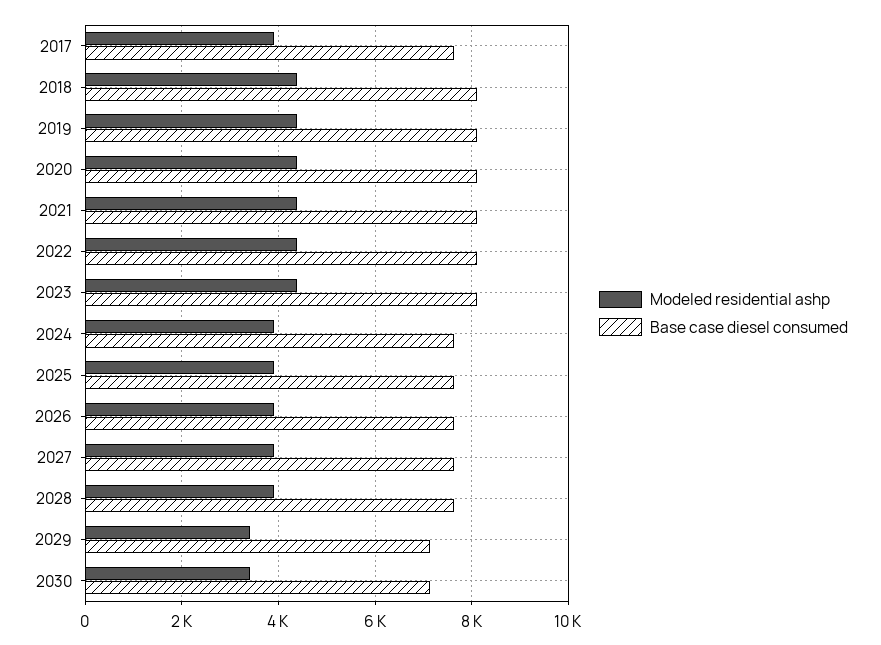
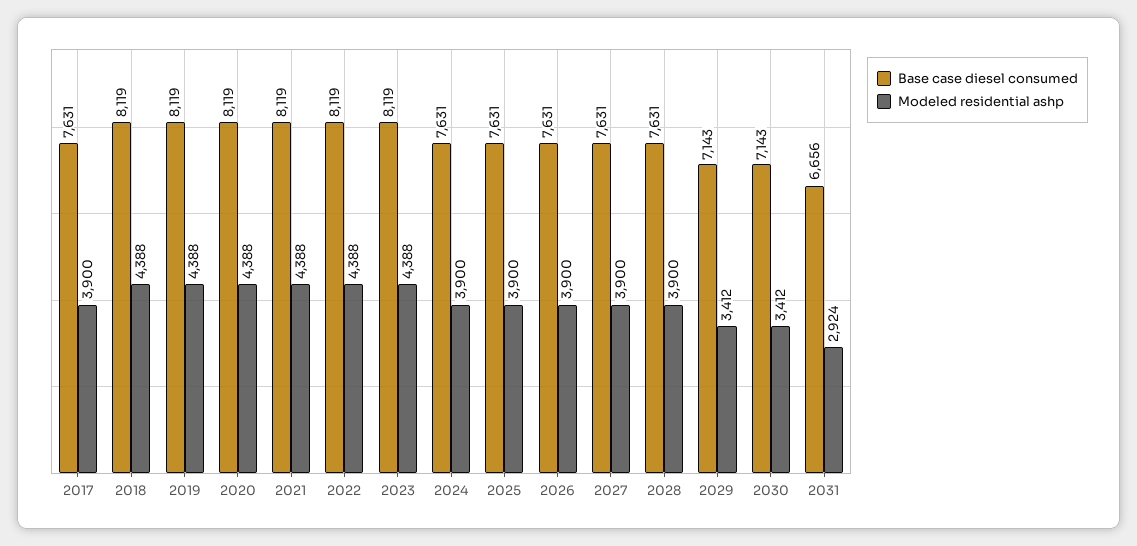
Base case diesel consumed, 2031: none -> 6656
Modeled residential ashp, 2031: none -> 2924

